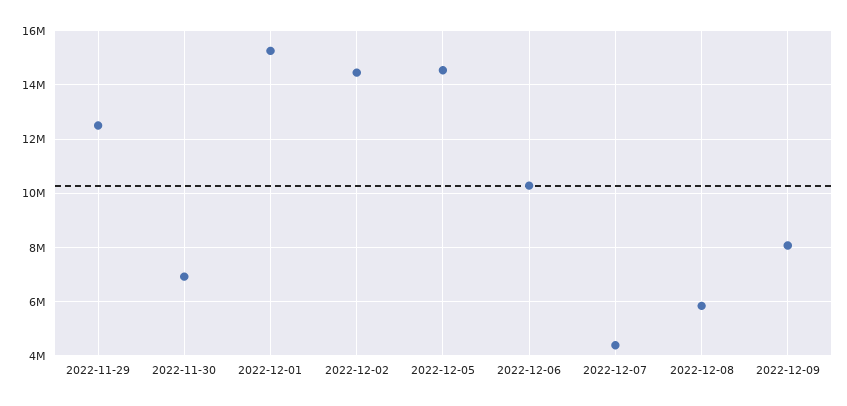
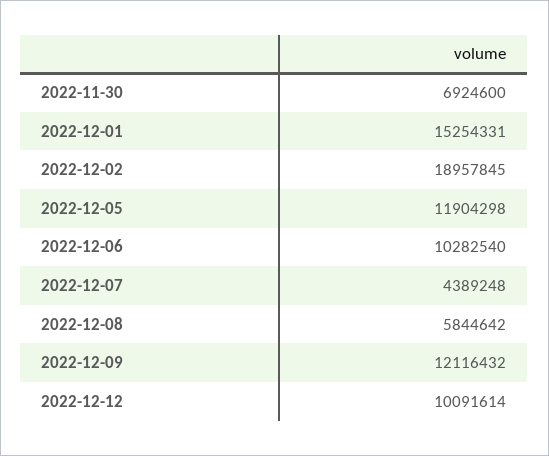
2022-11-29: 12500000 -> none
2022-12-02: 14500000 -> 18957845
2022-12-05: 14500000 -> 11904298
2022-12-09: 8000000 -> 12116432
2022-12-12: none -> 10091614

